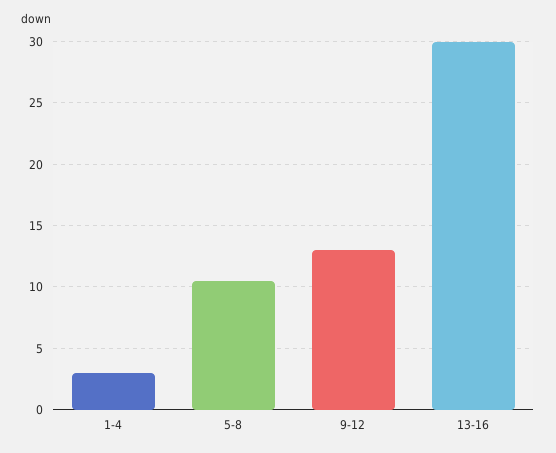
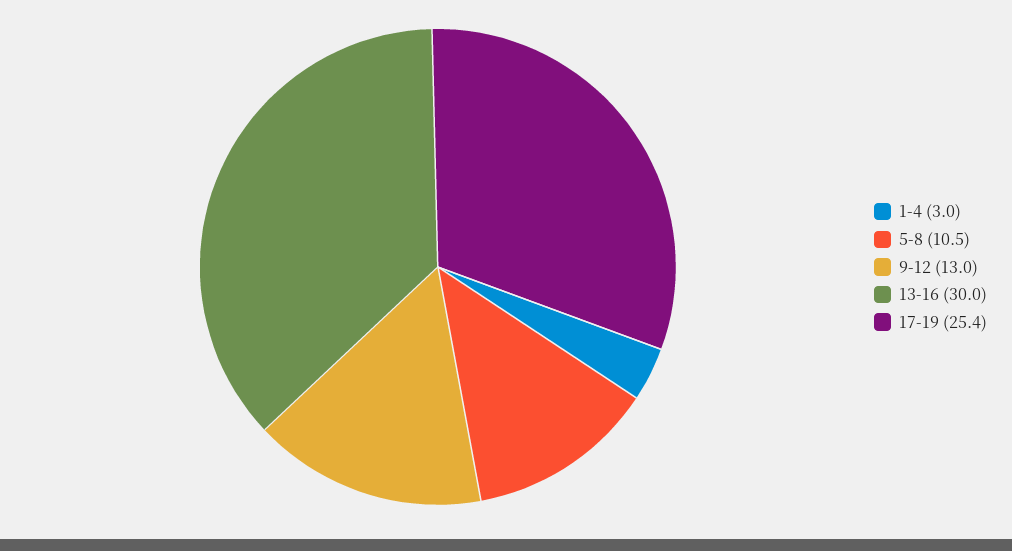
17-19: none -> 25.4

